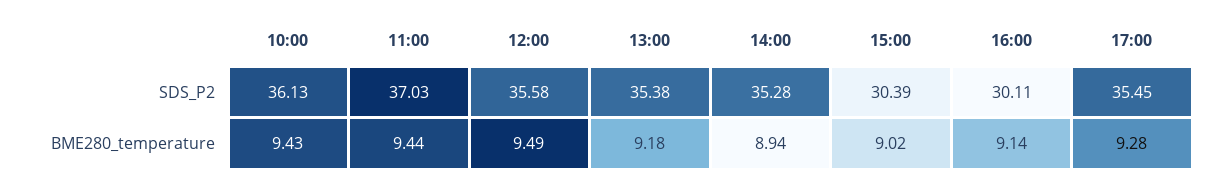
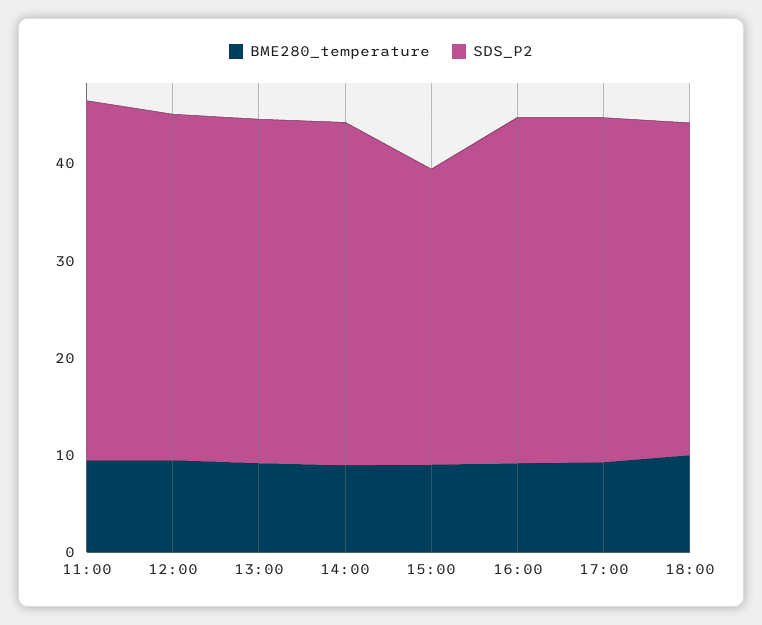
SDS_P2, 10:00: 36.13 -> none
SDS_P2, 16:00: 30.11 -> 36
BME280_temperature, 10:00: 9.43 -> none
BME280_temperature, 18:00: none -> 10
SDS_P2, 18:00: none -> 34

